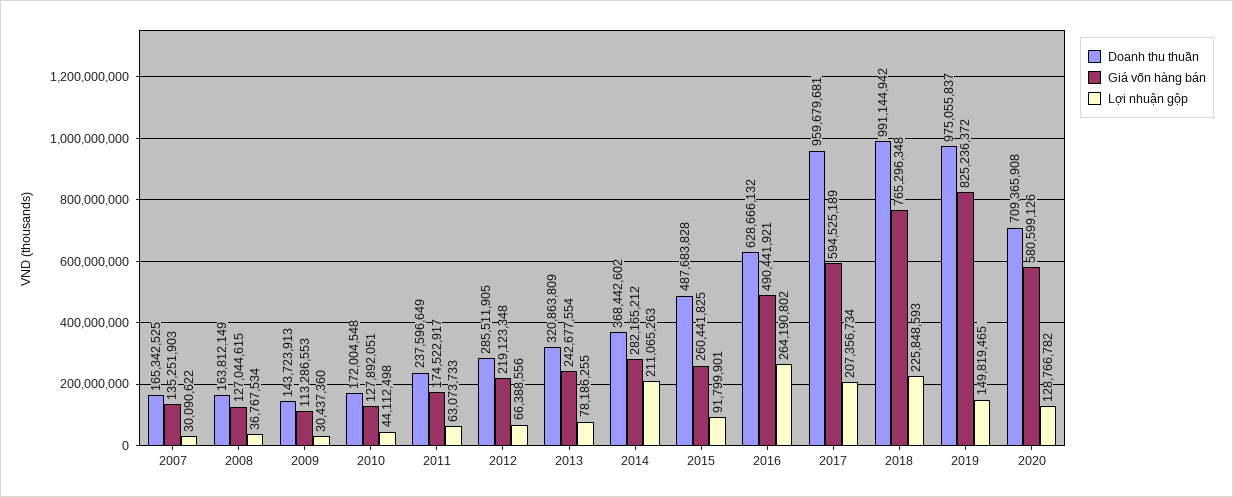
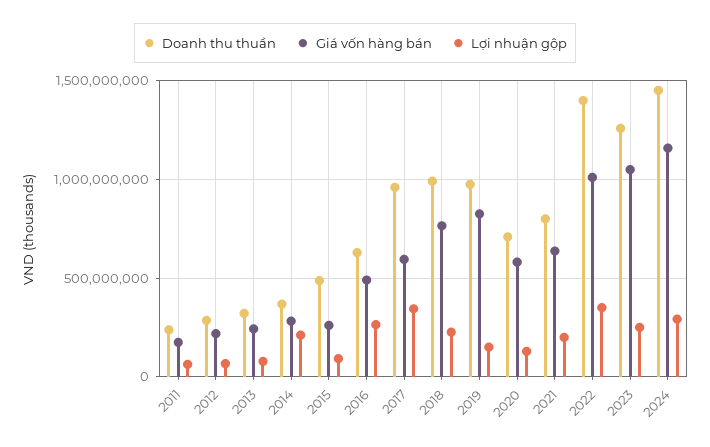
Doanh thu thuần, 2007: 165342525 -> none
Giá vốn hàng bán, 2007: 135251903 -> none
Lợi nhuận gộp, 2007: 30090622 -> none
Doanh thu thuần, 2008: 163812149 -> none
Giá vốn hàng bán, 2008: 127044615 -> none
Lợi nhuận gộp, 2008: 36767534 -> none
Doanh thu thuần, 2009: 143723913 -> none
Giá vốn hàng bán, 2009: 113286553 -> none
Lợi nhuận gộp, 2009: 30437360 -> none
Doanh thu thuần, 2010: 172004548 -> none
Giá vốn hàng bán, 2010: 127892051 -> none
Lợi nhuận gộp, 2010: 44112498 -> none
Lợi nhuận gộp, 2017: 207356734 -> 350000000
Doanh thu thuần, 2021: none -> 800000000
Giá vốn hàng bán, 2021: none -> 650000000
Lợi nhuận gộp, 2021: none -> 200000000
Doanh thu thuần, 2022: none -> 1400000000
Giá vốn hàng bán, 2022: none -> 1000000000
Lợi nhuận gộp, 2022: none -> 350000000
Doanh thu thuần, 2023: none -> 1250000000
Giá vốn hàng bán, 2023: none -> 1050000000
Lợi nhuận gộp, 2023: none -> 250000000
Doanh thu thuần, 2024: none -> 1450000000
Giá vốn hàng bán, 2024: none -> 1150000000
Lợi nhuận gộp, 2024: none -> 300000000

